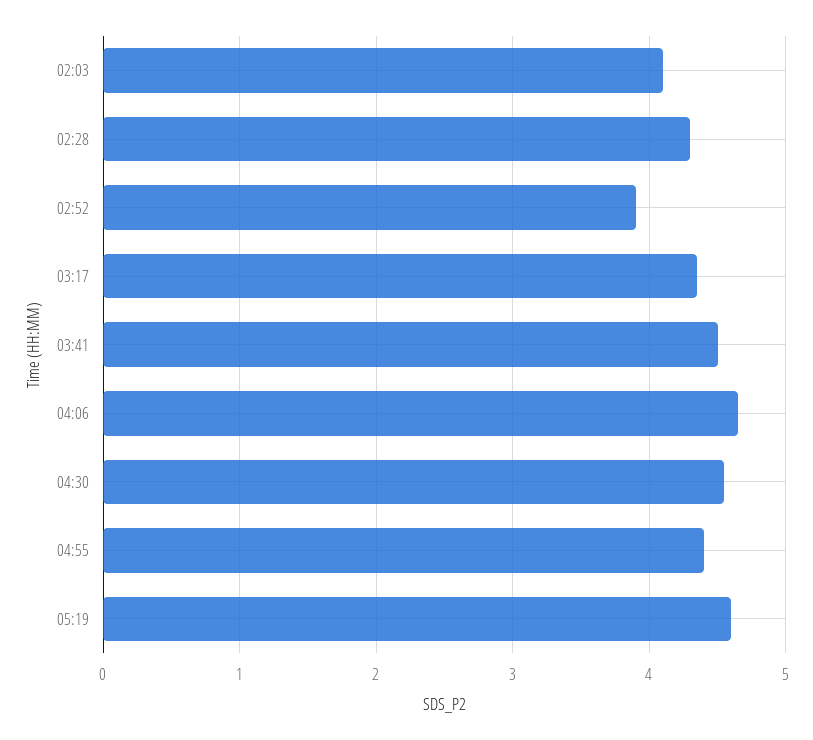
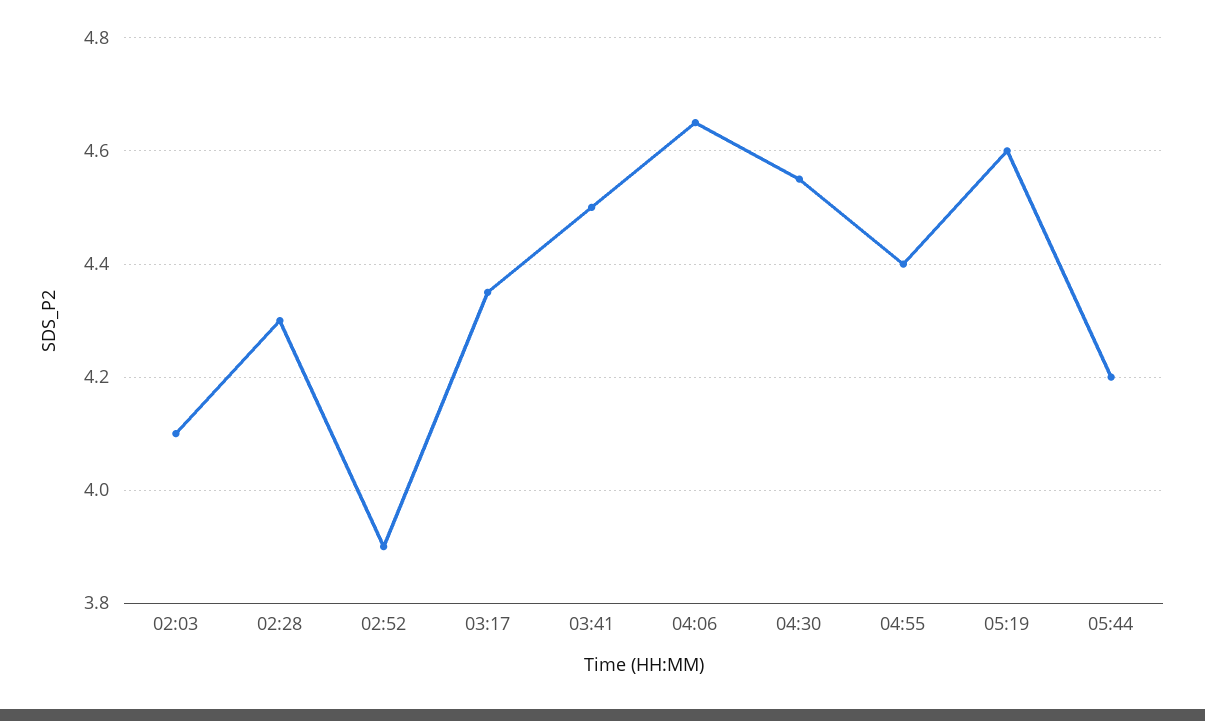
05:44: none -> 4.2

